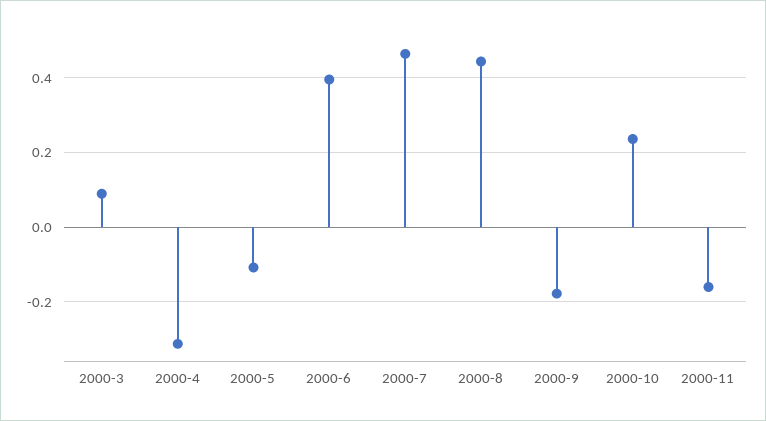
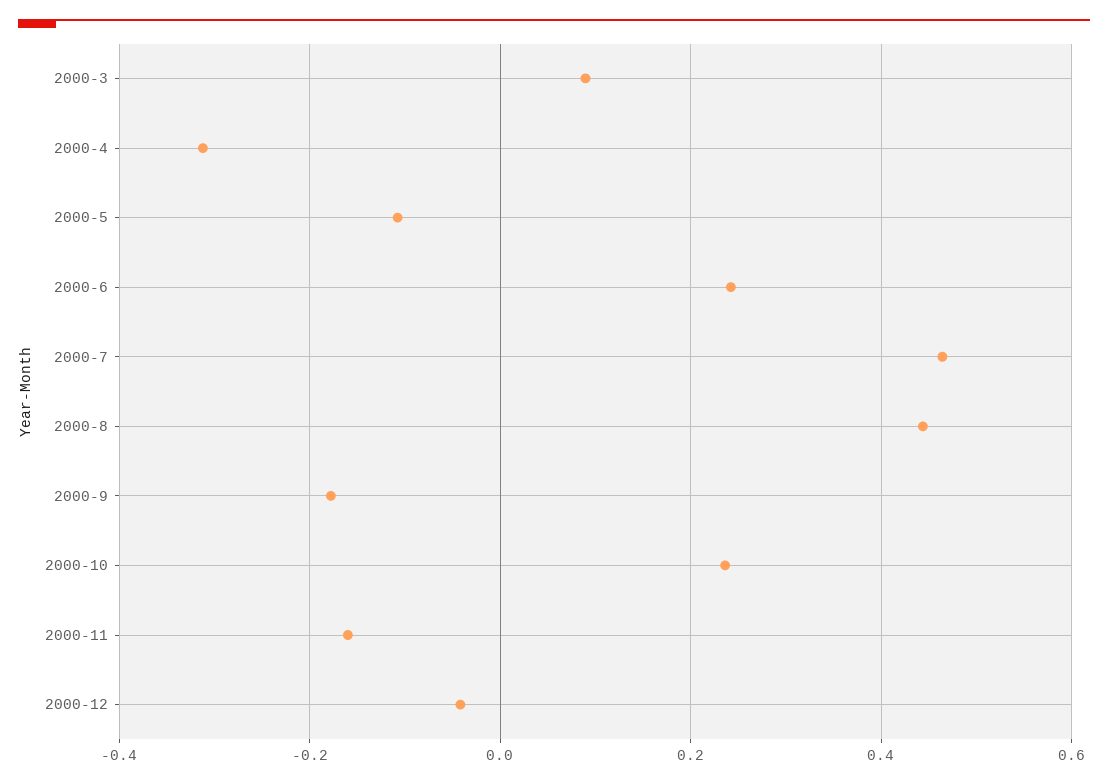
2000-6: 0.4 -> 0.24
2000-12: none -> -0.04

